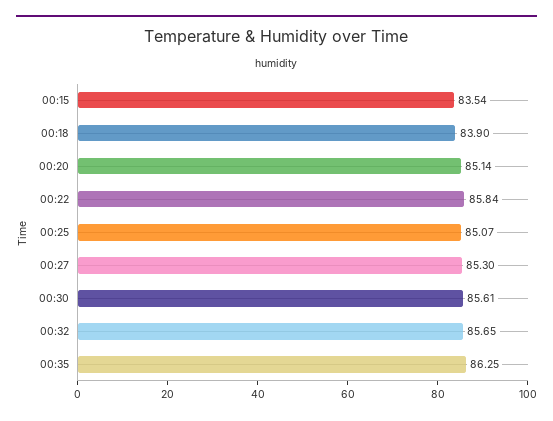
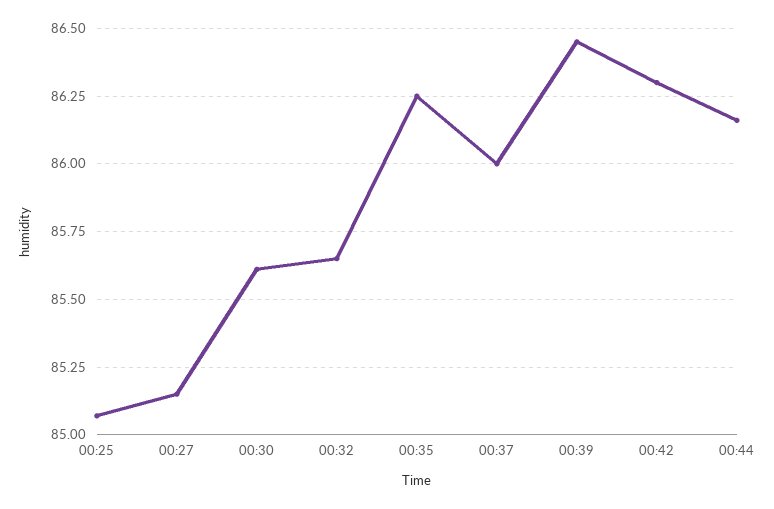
00:15: 83.54 -> none
00:18: 83.9 -> none
00:20: 85.14 -> none
00:22: 85.84 -> none
00:27: 85.3 -> 85.15
00:37: none -> 86
00:39: none -> 86.45
00:42: none -> 86.3
00:44: none -> 86.15

